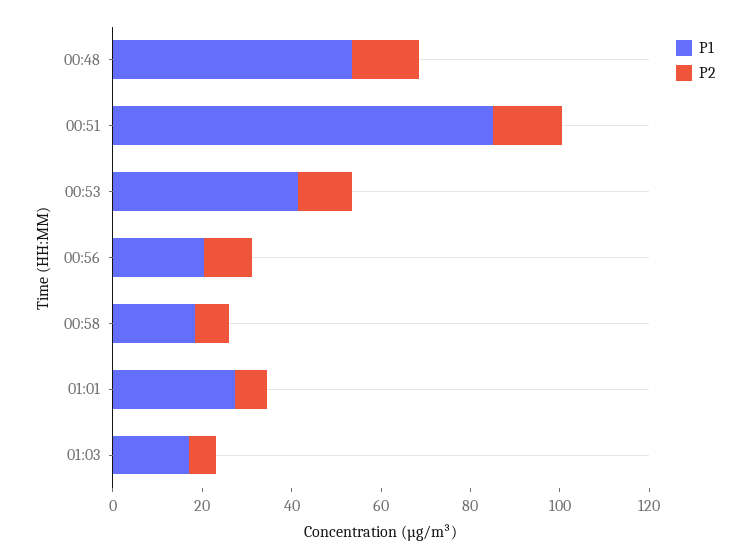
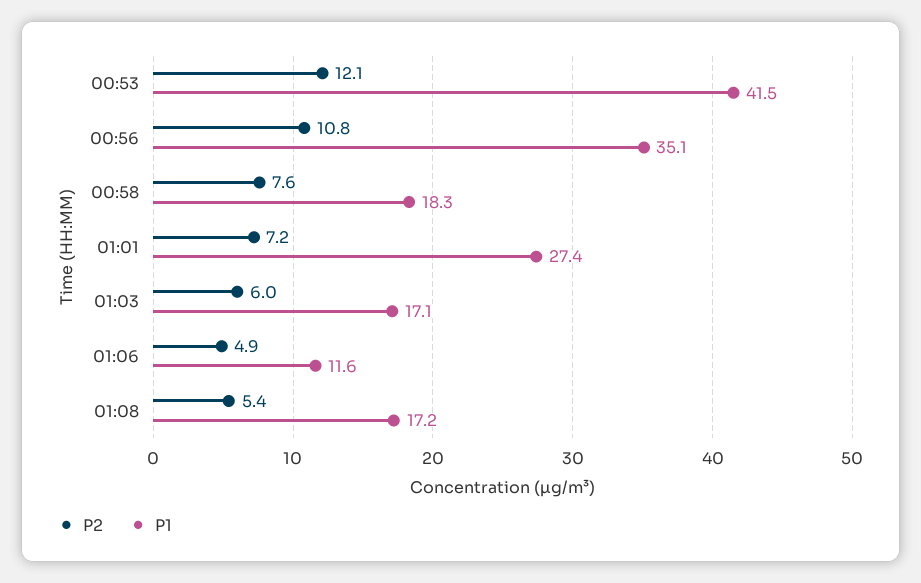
P1, 00:48: 55 -> none
P2, 00:48: 15 -> none
P1, 00:51: 85 -> none
P2, 00:51: 15 -> none
P1, 00:56: 20 -> 35.1
P2, 01:06: none -> 4.9
P1, 01:06: none -> 11.6
P2, 01:08: none -> 5.4
P1, 01:08: none -> 17.2

